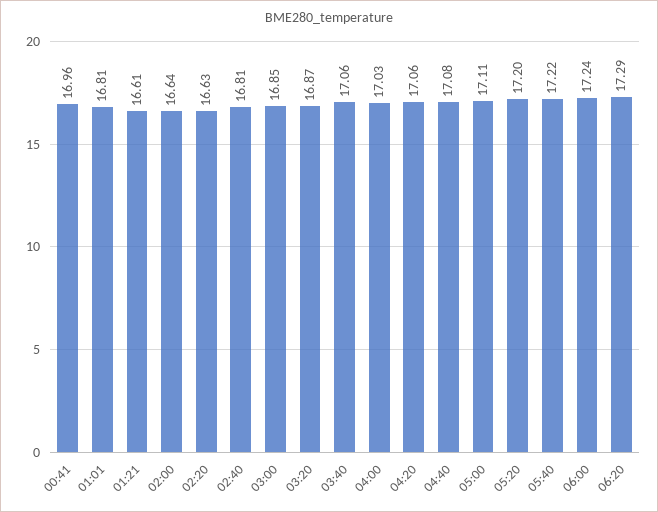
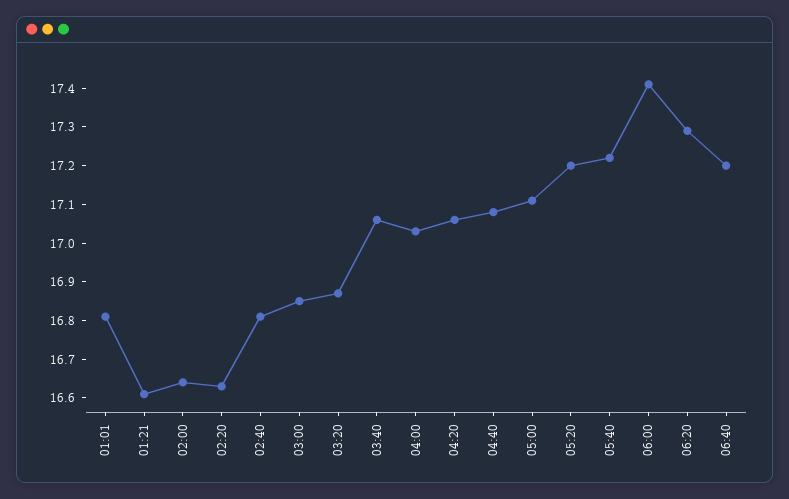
00:41: 16.96 -> none
06:00: 17.24 -> 17.4
06:40: none -> 17.2

